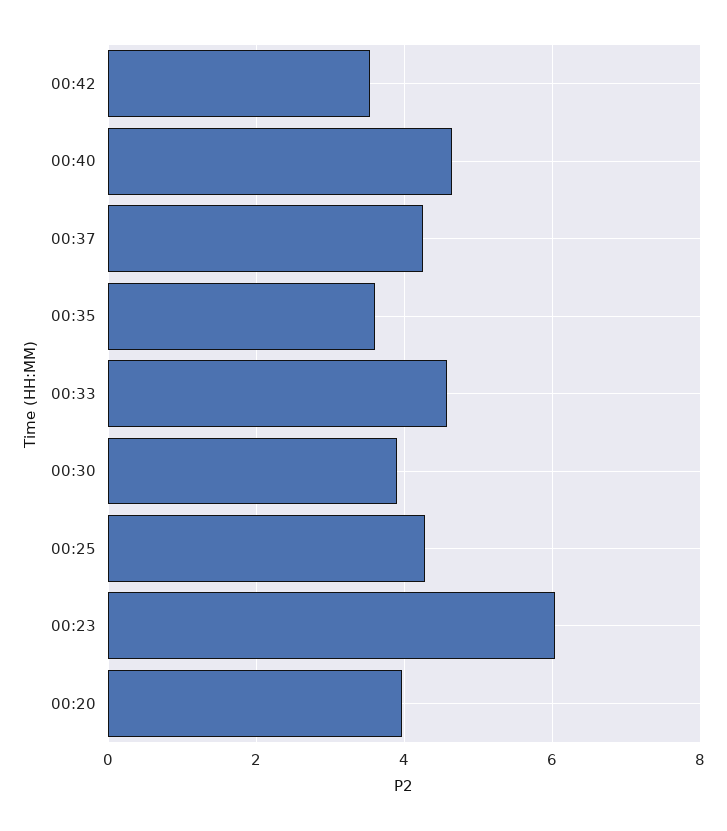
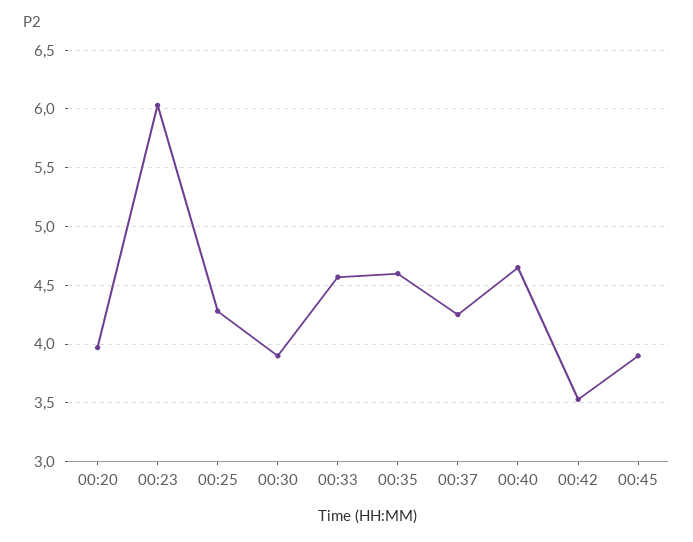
00:35: 3.6 -> 4.6
00:45: none -> 3.9

